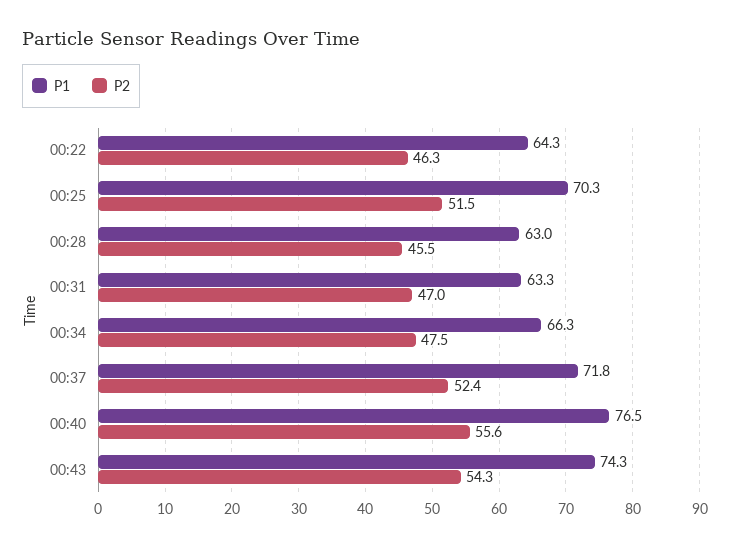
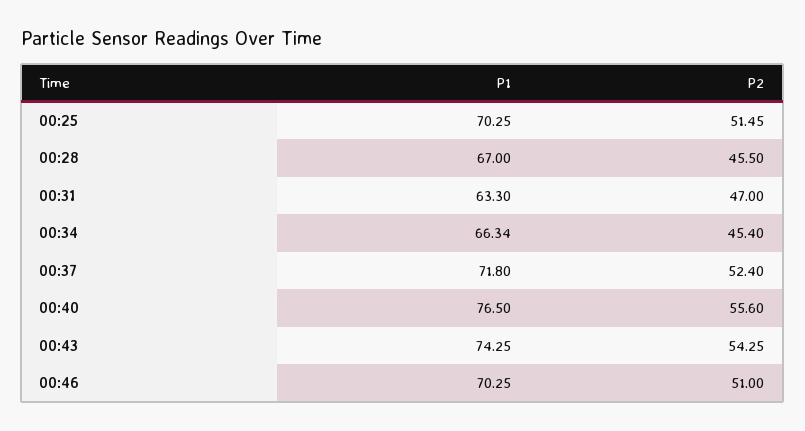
P1, 00:22: 64.3 -> none
P2, 00:22: 46.3 -> none
P1, 00:28: 63 -> 67
P2, 00:34: 47.5 -> 45.4
P1, 00:46: none -> 70.25
P2, 00:46: none -> 51

